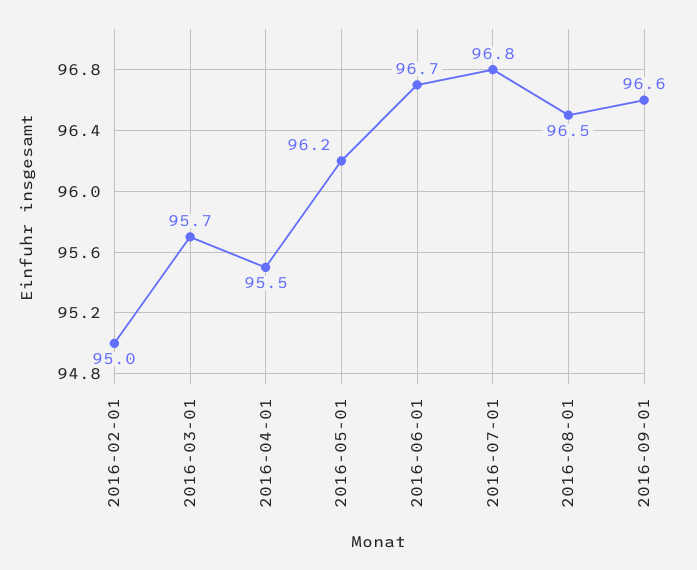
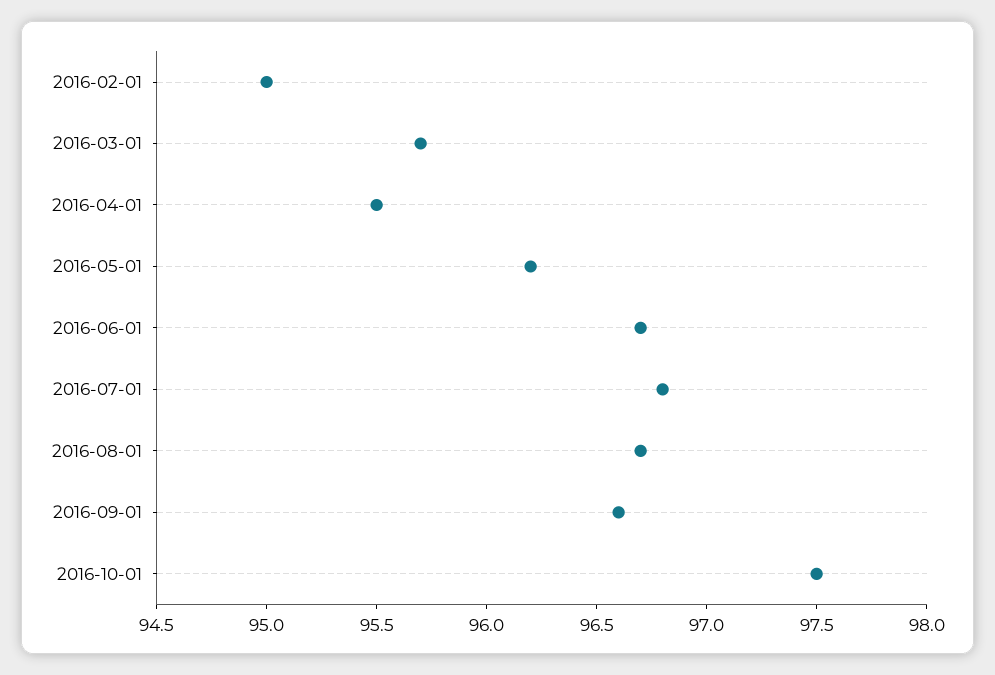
2016-08-01: 96.5 -> 96.7
2016-10-01: none -> 97.5

